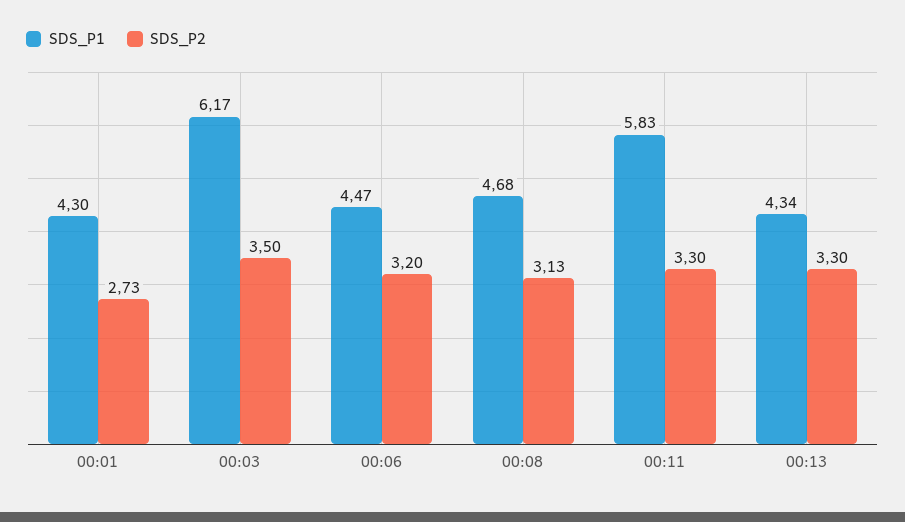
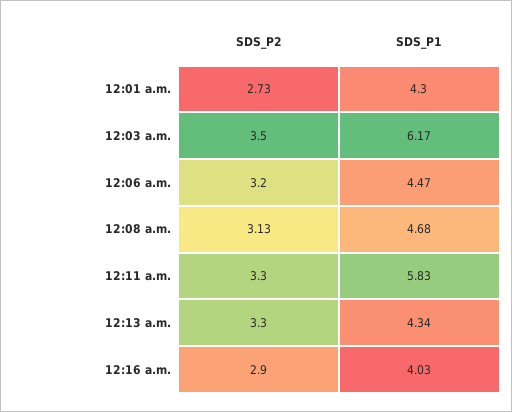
SDS_P2, 12:16 a.m.: none -> 2.9
SDS_P1, 12:16 a.m.: none -> 4.03

